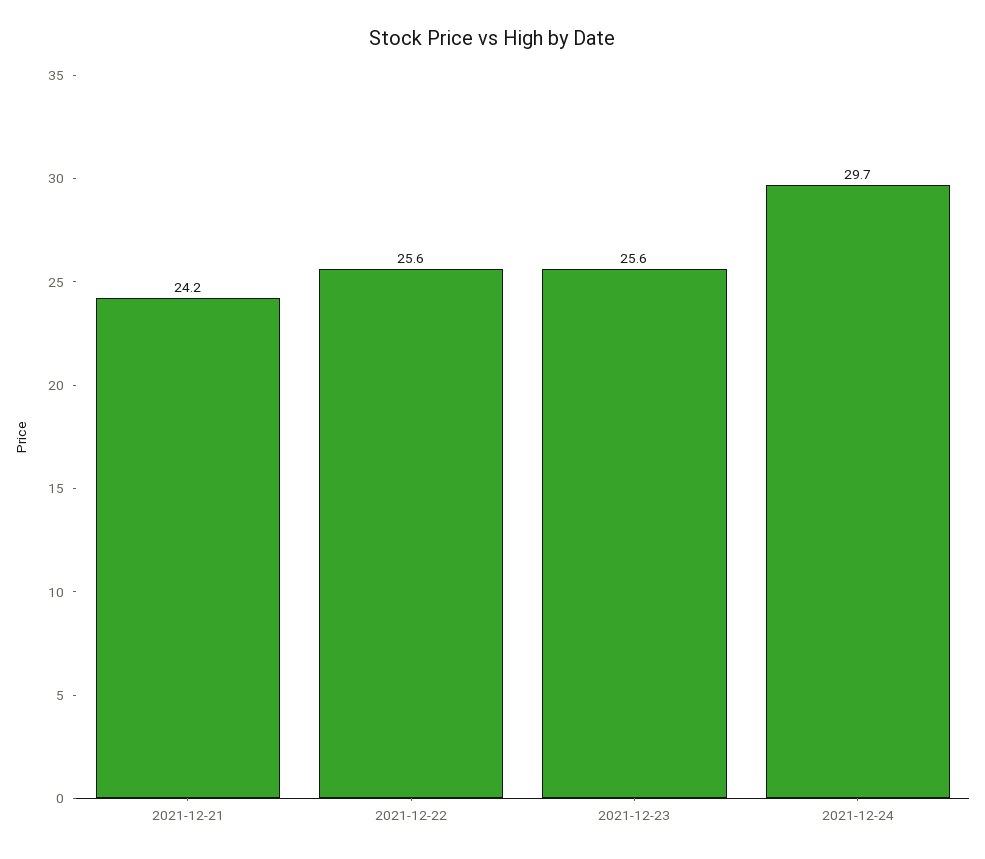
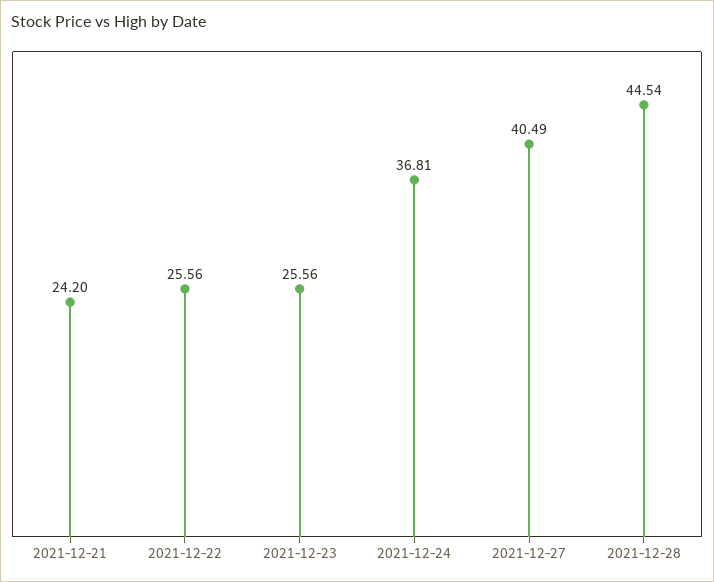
2021-12-24: 29.7 -> 36.81
2021-12-27: none -> 40.49
2021-12-28: none -> 44.54

